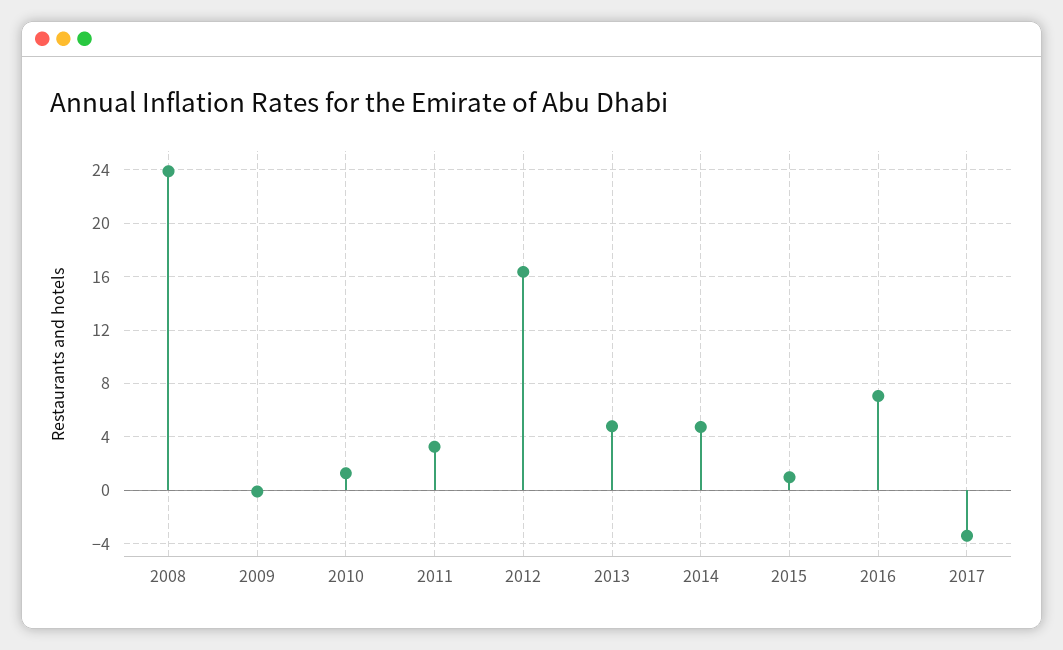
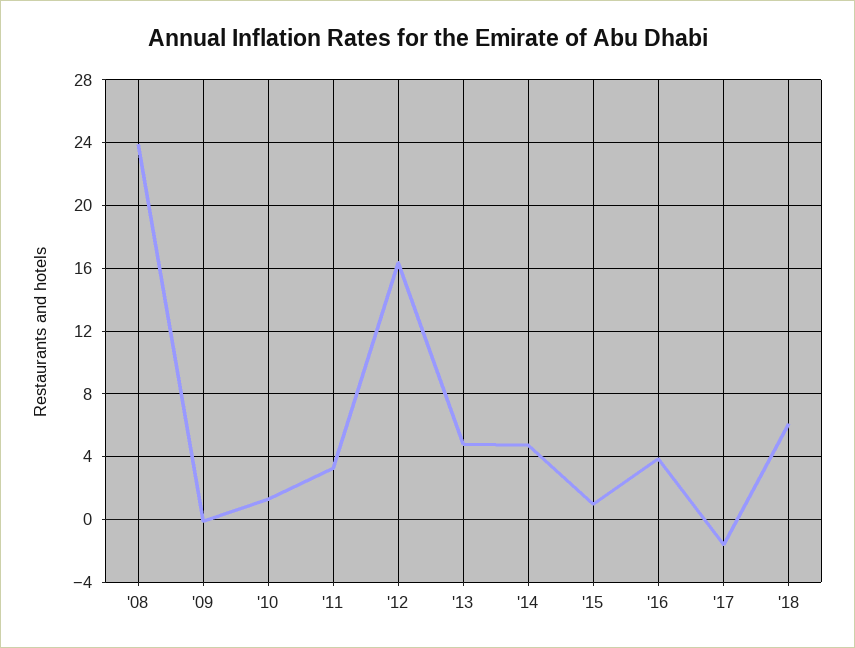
2016: 7 -> 4
2017: -3.5 -> -1.5
'18: none -> 6

